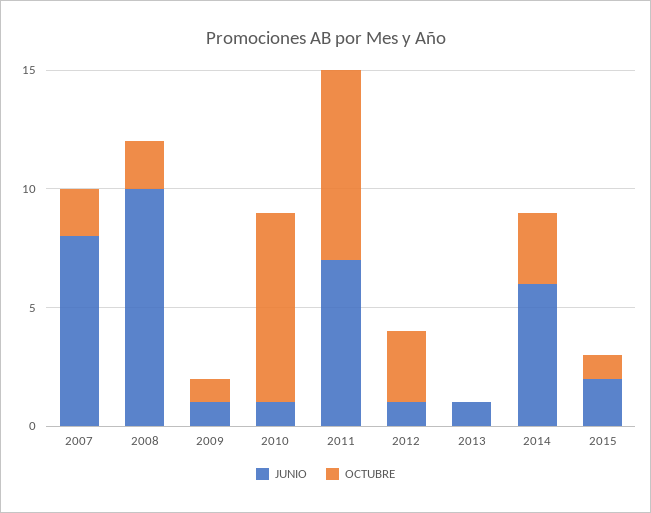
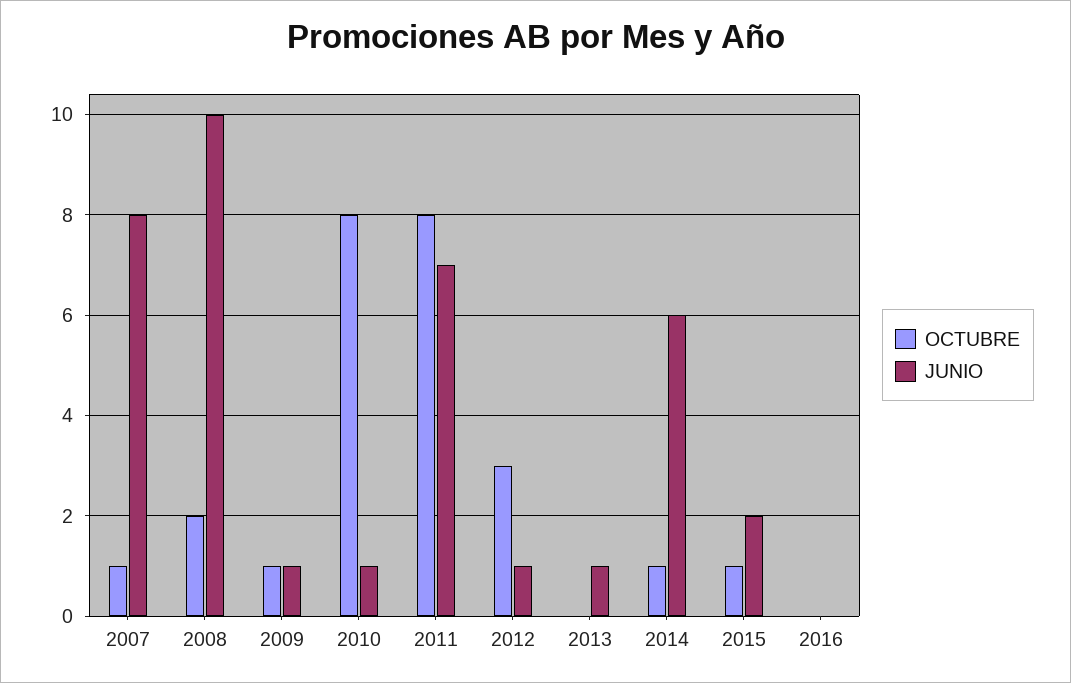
OCTUBRE, 2007: 2 -> 1
OCTUBRE, 2014: 3 -> 1
OCTUBRE, 2016: none -> 0
JUNIO, 2016: none -> 0

